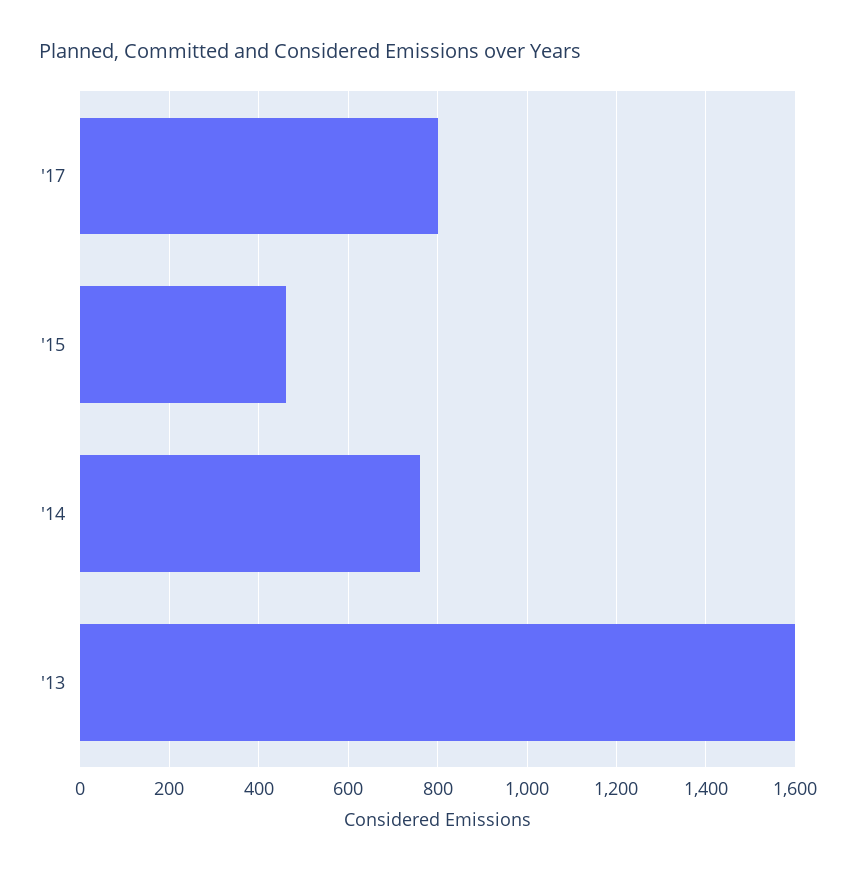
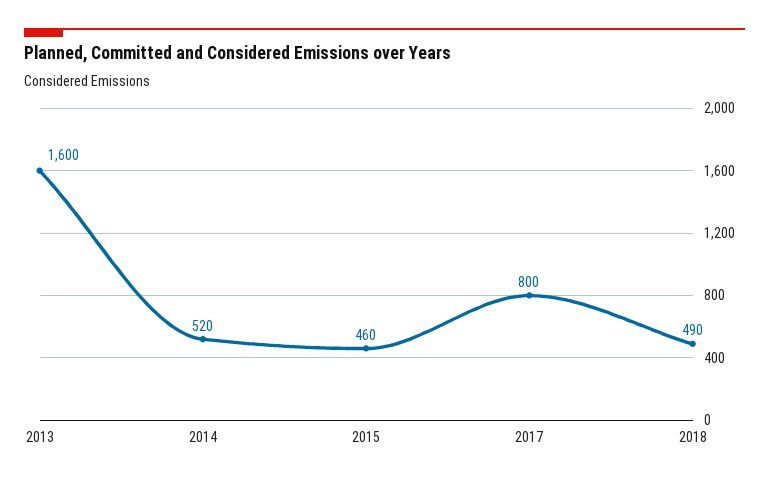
'14: 760 -> 520
2018: none -> 490

